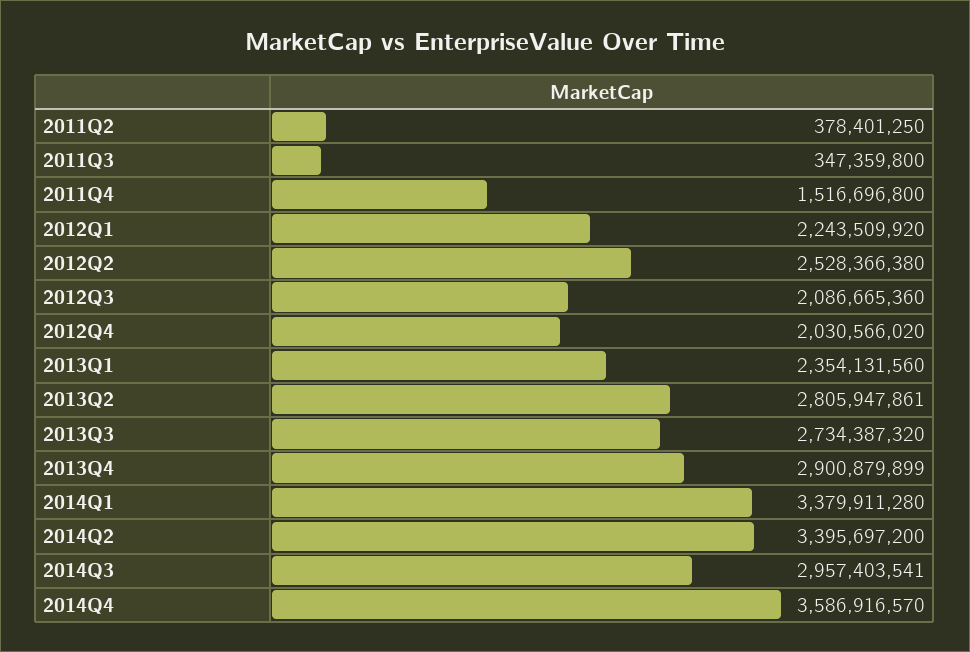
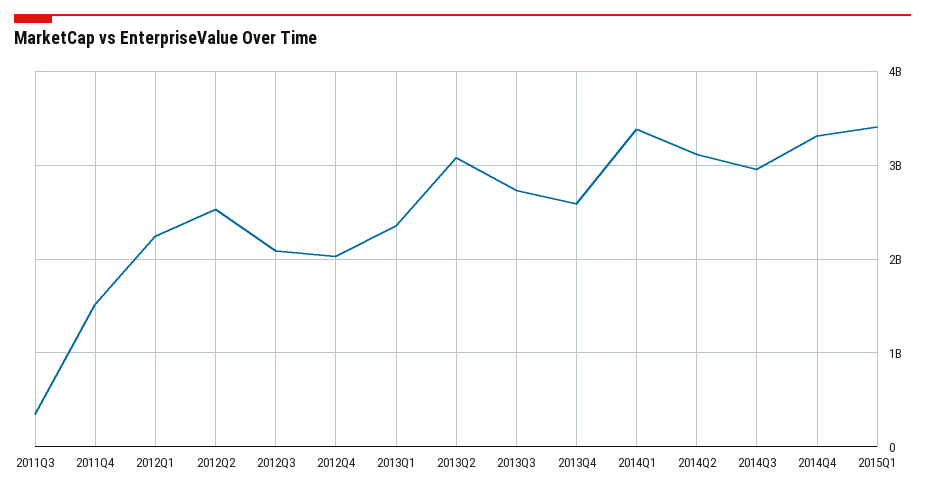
2011Q2: 378401250 -> none
2013Q2: 2805947861 -> 3100000000
2013Q4: 2900879899 -> 2600000000
2014Q2: 3395697200 -> 3100000000
2014Q4: 3586916570 -> 3300000000
2015Q1: none -> 3400000000

